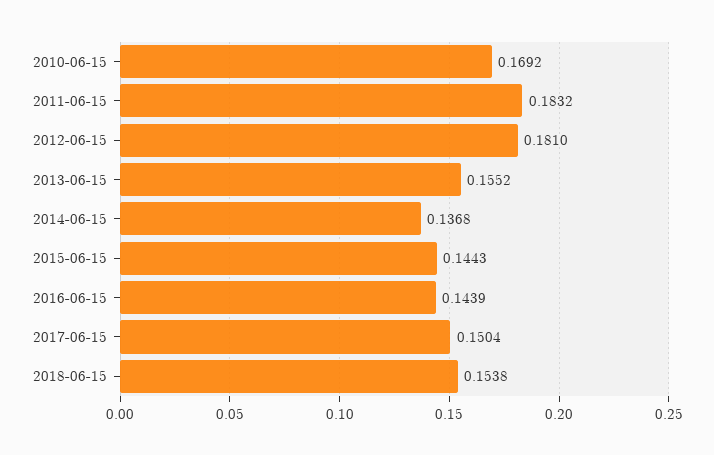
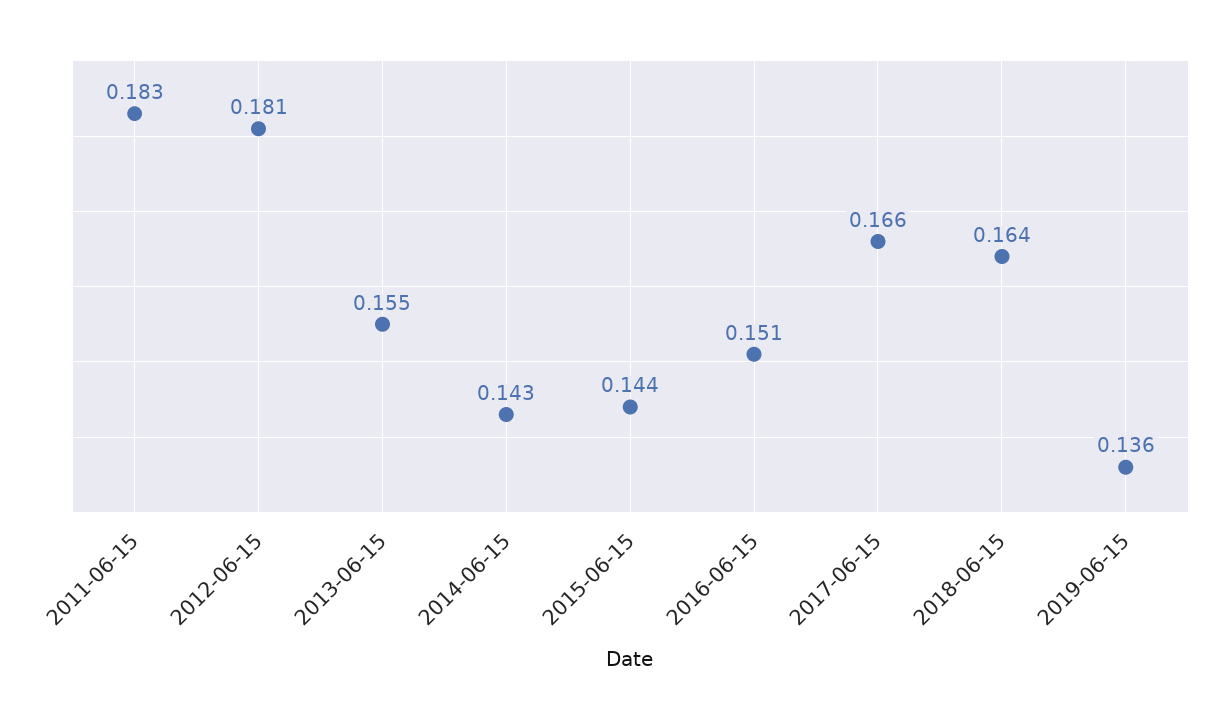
2010-06-15: 0.1692 -> none
2014-06-15: 0.1368 -> 0.143
2016-06-15: 0.1439 -> 0.151
2017-06-15: 0.1504 -> 0.166
2018-06-15: 0.1538 -> 0.164
2019-06-15: none -> 0.136

